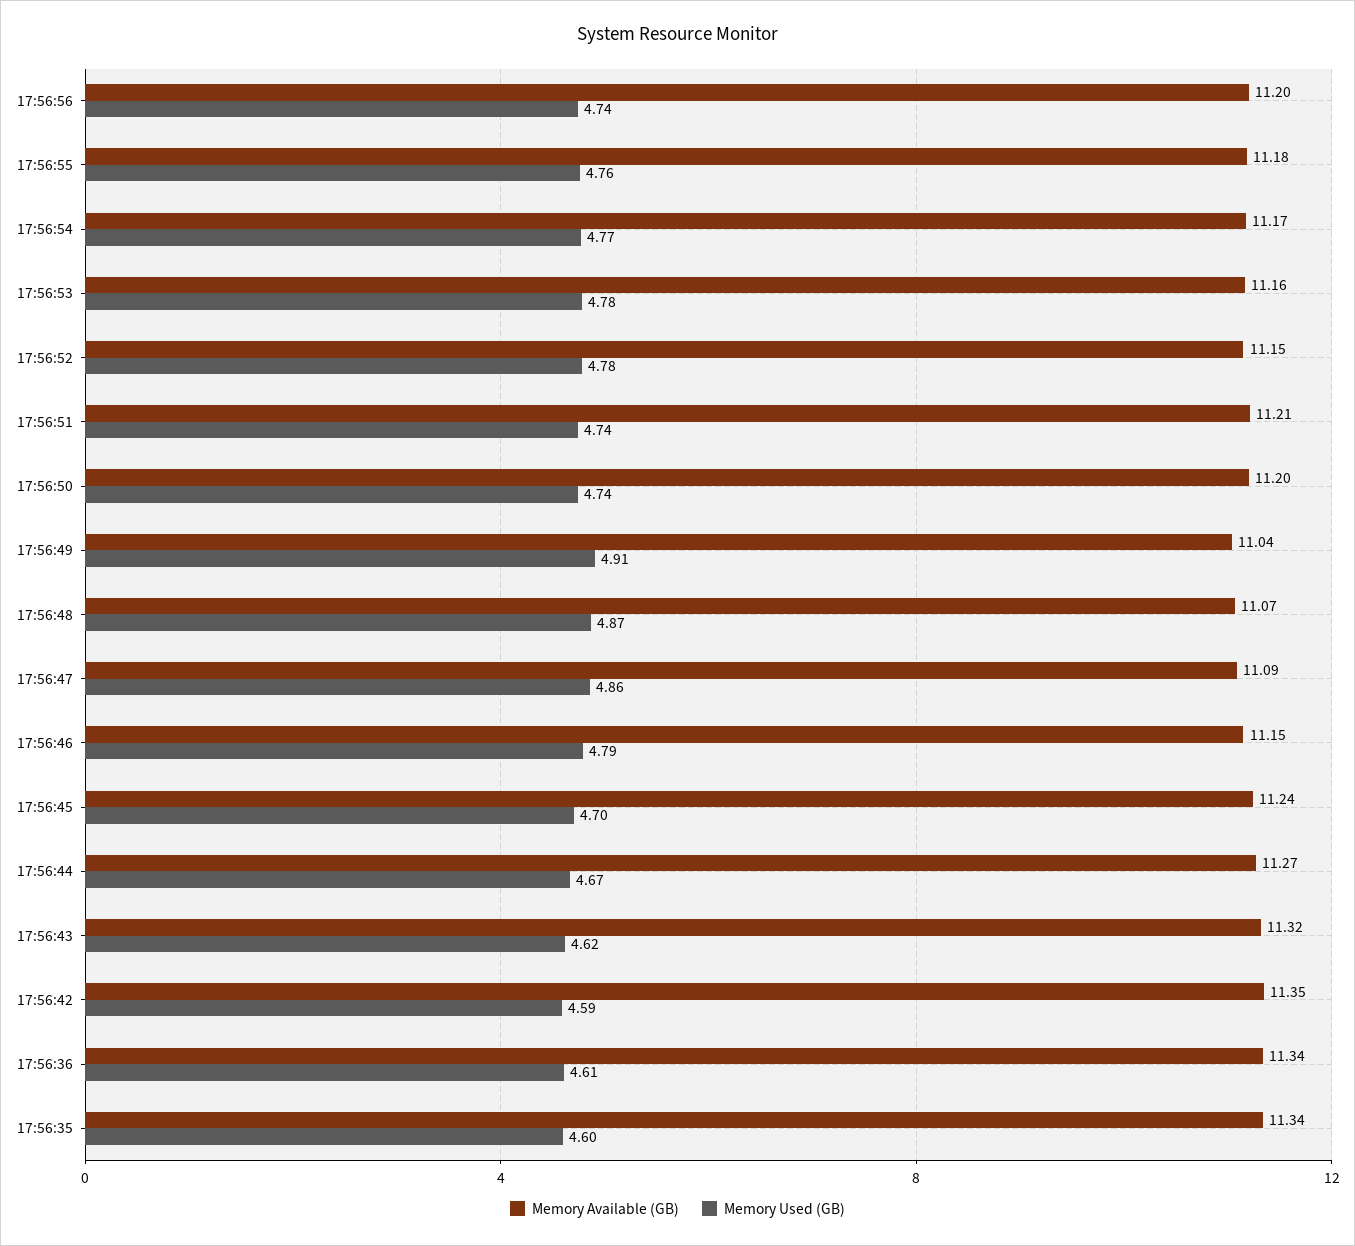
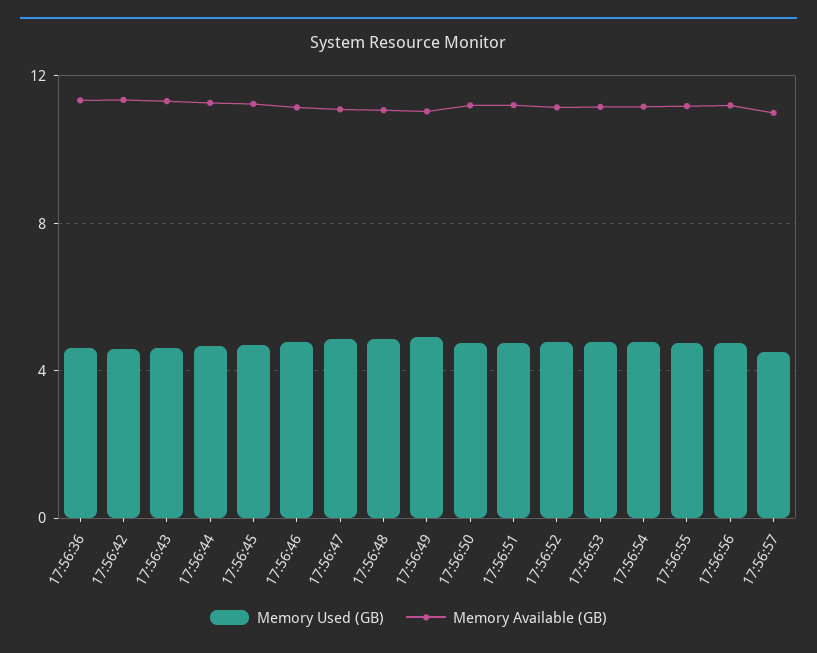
Memory Available (GB), 17:56:35: 11.34 -> none
Memory Used (GB), 17:56:35: 4.6 -> none
Memory Used (GB), 17:56:57: none -> 4.5
Memory Available (GB), 17:56:57: none -> 11

